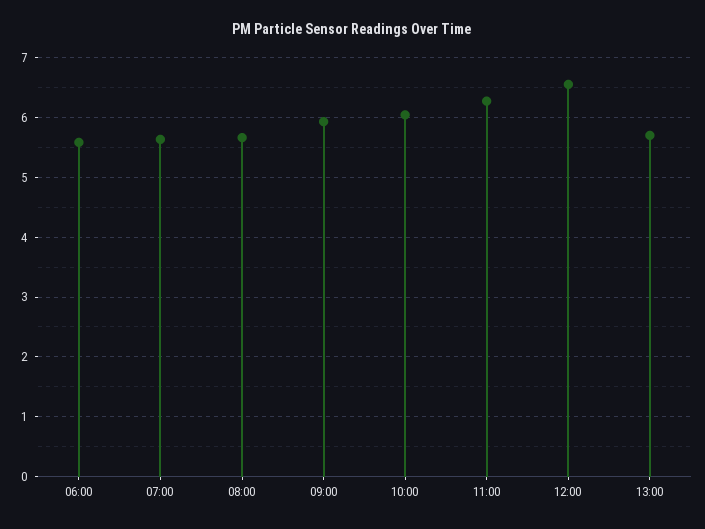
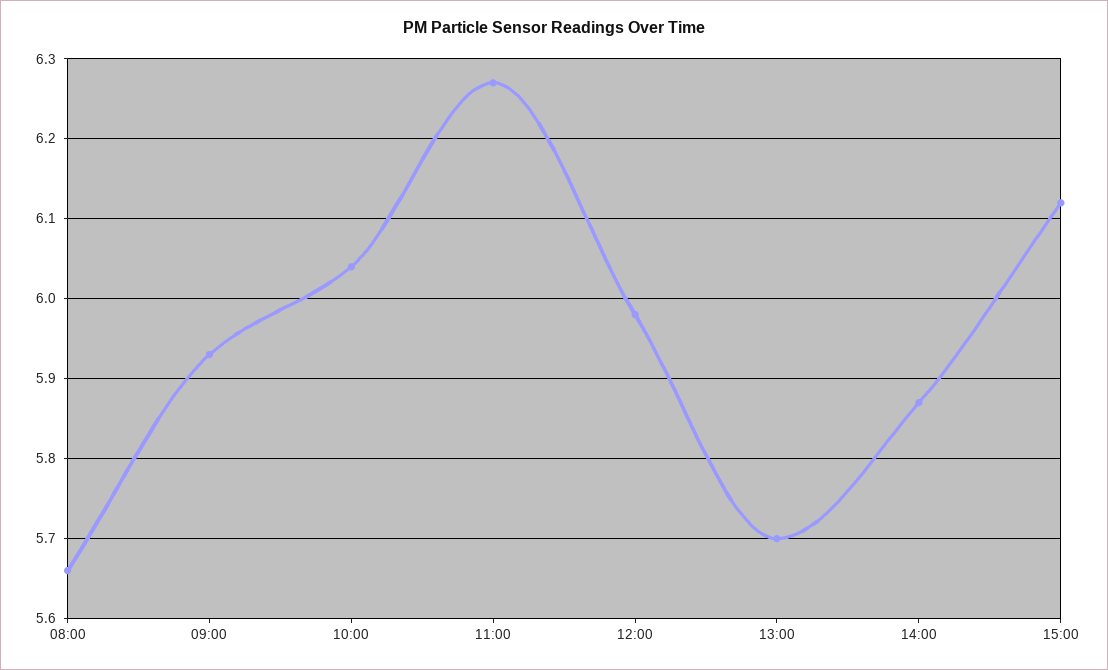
06:00: 5.6 -> none
07:00: 5.6 -> none
12:00: 6.6 -> 5.98
14:00: none -> 5.87
15:00: none -> 6.12

